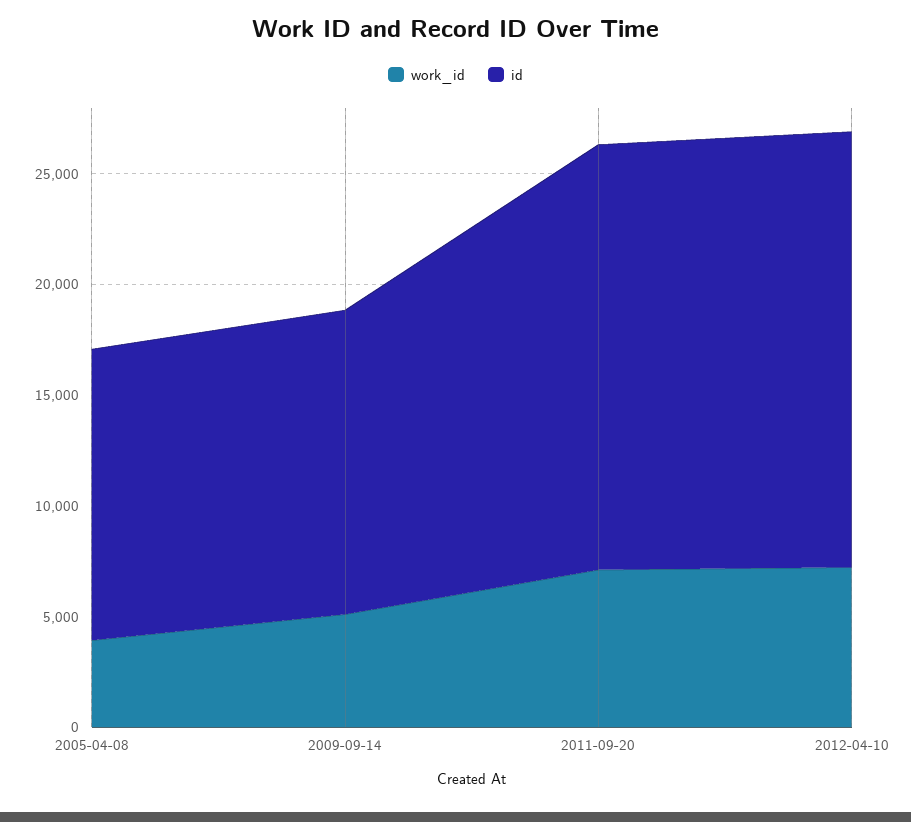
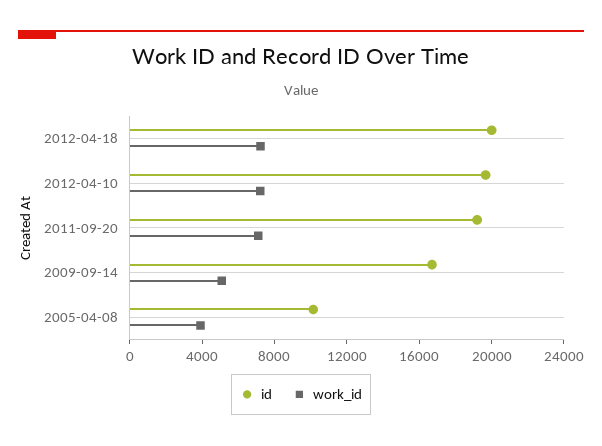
id, 2005-04-08: 13000 -> 10000
id, 2009-09-14: 14000 -> 17000
id, 2012-04-18: none -> 20000
work_id, 2012-04-18: none -> 7000

